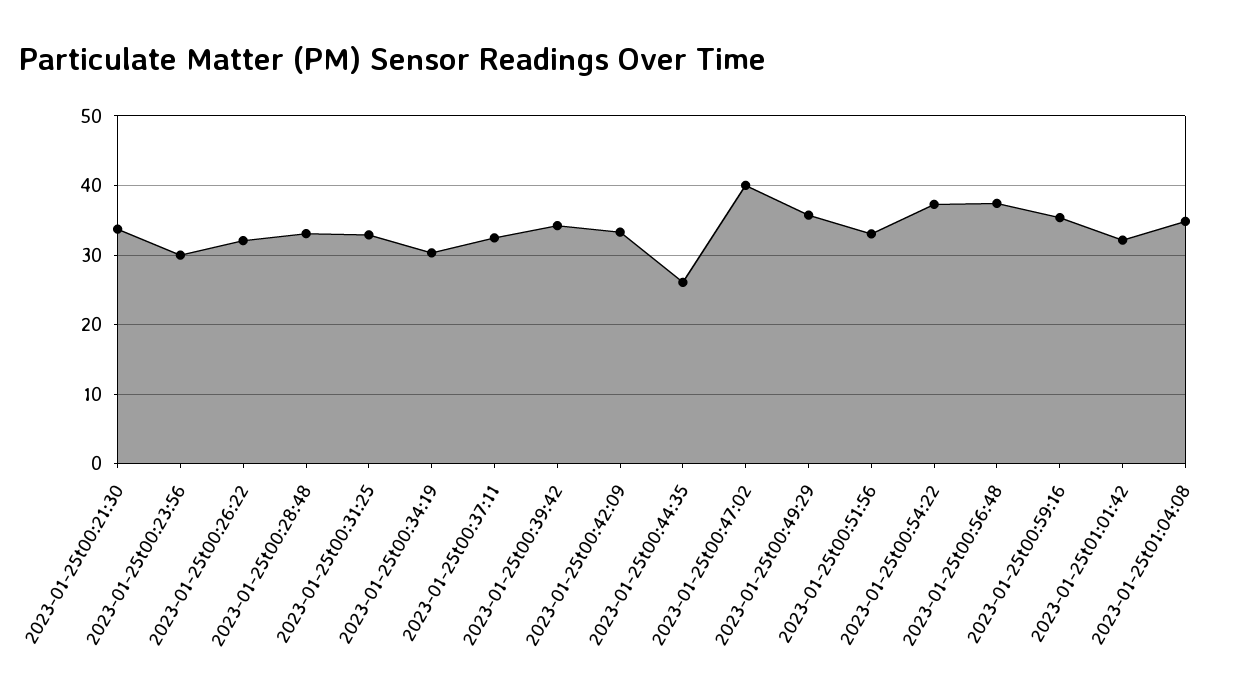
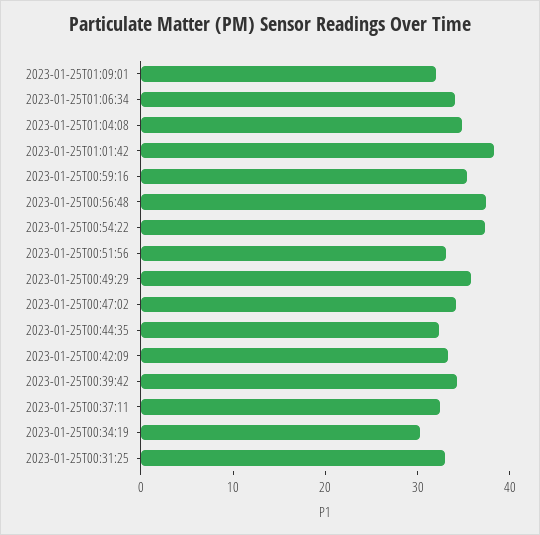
2023-01-25t00:21:30: 34 -> none
2023-01-25t00:23:56: 30 -> none
2023-01-25t00:26:22: 32 -> none
2023-01-25t00:28:48: 33 -> none
2023-01-25t00:44:35: 26 -> 32
2023-01-25t00:47:02: 40 -> 34
2023-01-25t01:01:42: 32 -> 38
2023-01-25T01:09:01: none -> 32
2023-01-25T01:06:34: none -> 34

